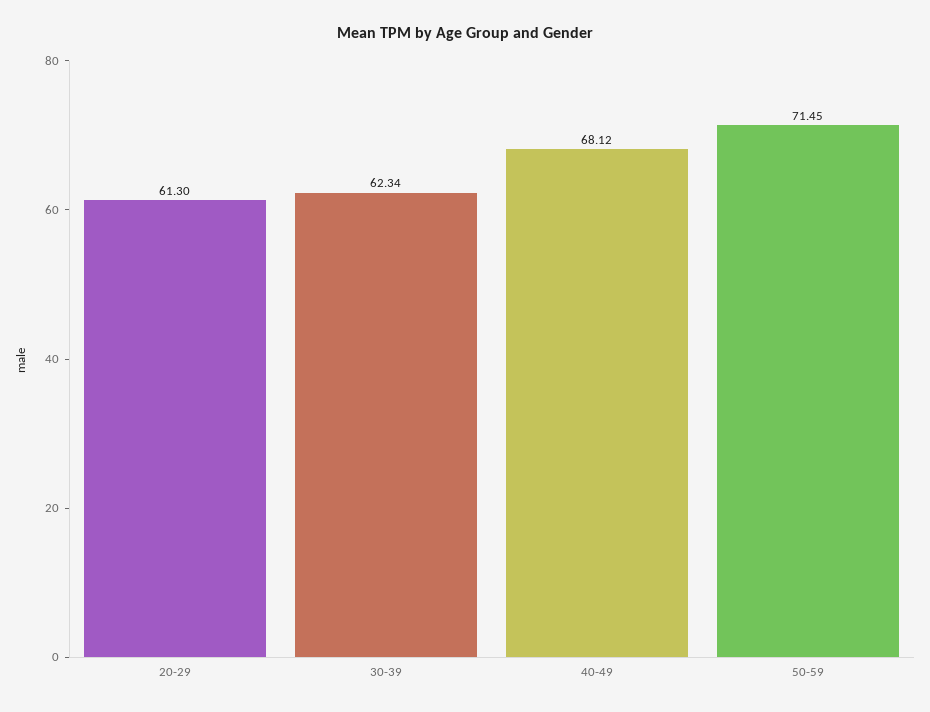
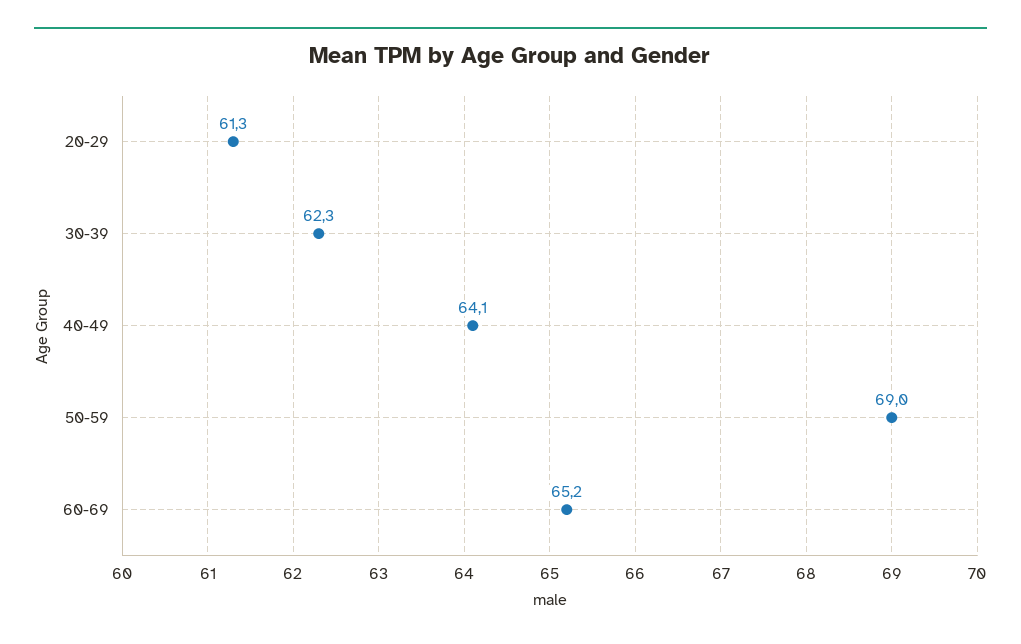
40-49: 68.12 -> 64.1
50-59: 71.45 -> 69
60-69: none -> 65.2

